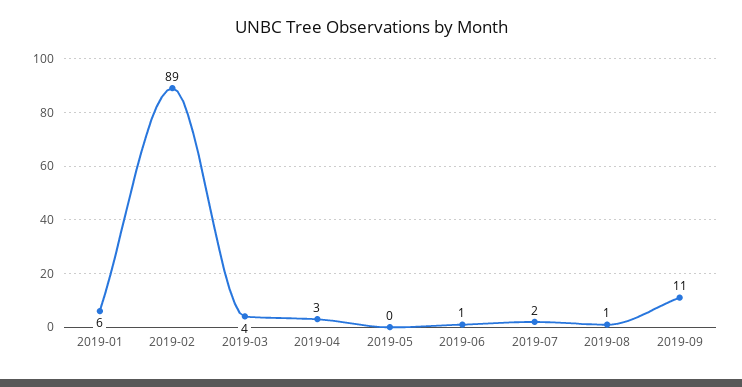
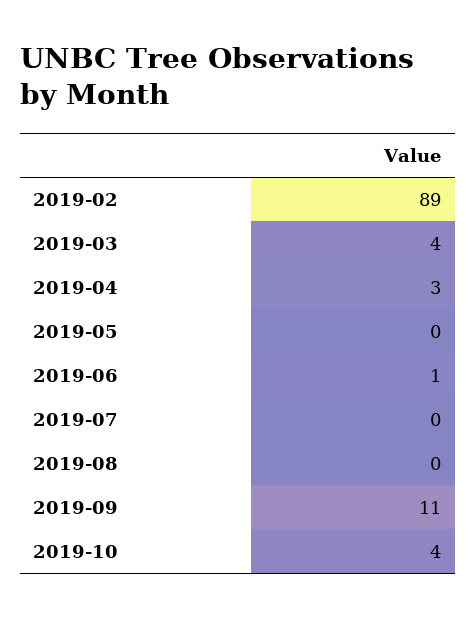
2019-01: 6 -> none
2019-07: 2 -> 0
2019-08: 1 -> 0
2019-10: none -> 4

